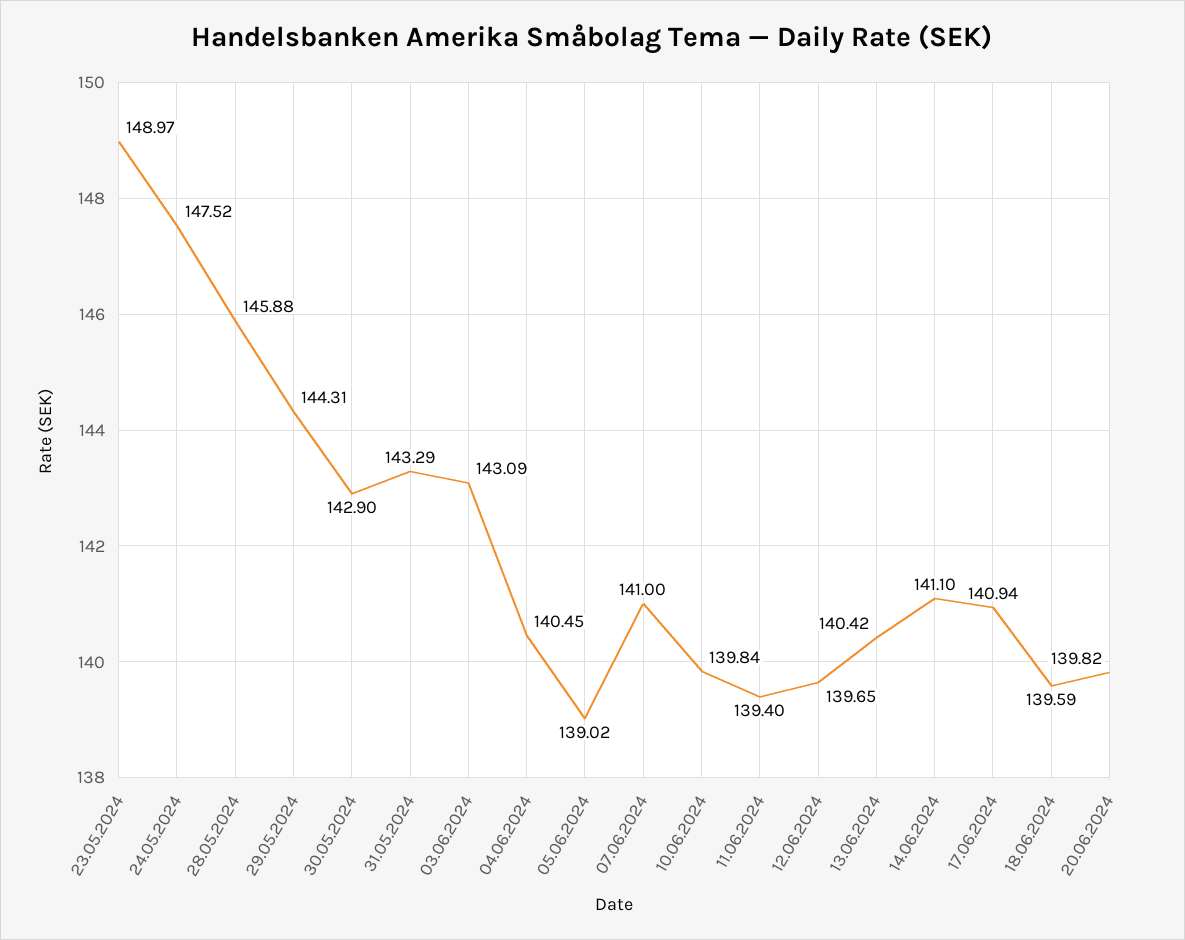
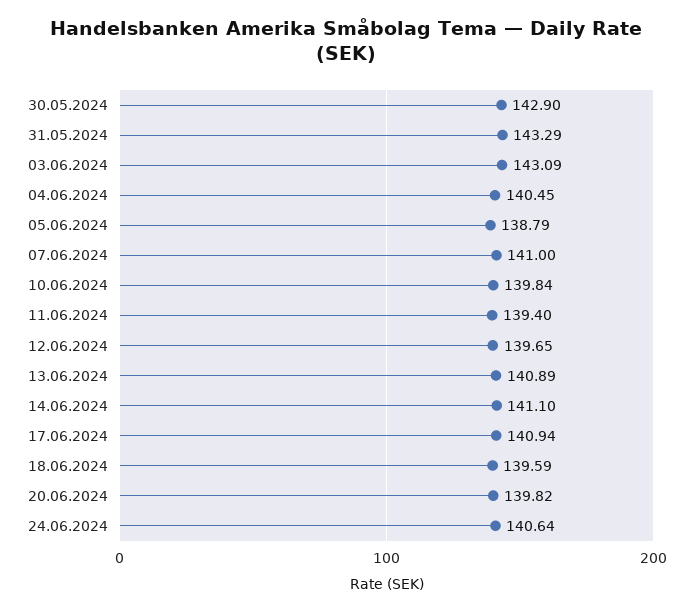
23.05.2024: 148.97 -> none
24.05.2024: 147.52 -> none
28.05.2024: 145.88 -> none
29.05.2024: 144.31 -> none
05.06.2024: 139.02 -> 138.79
13.06.2024: 140.42 -> 140.89
24.06.2024: none -> 140.64

